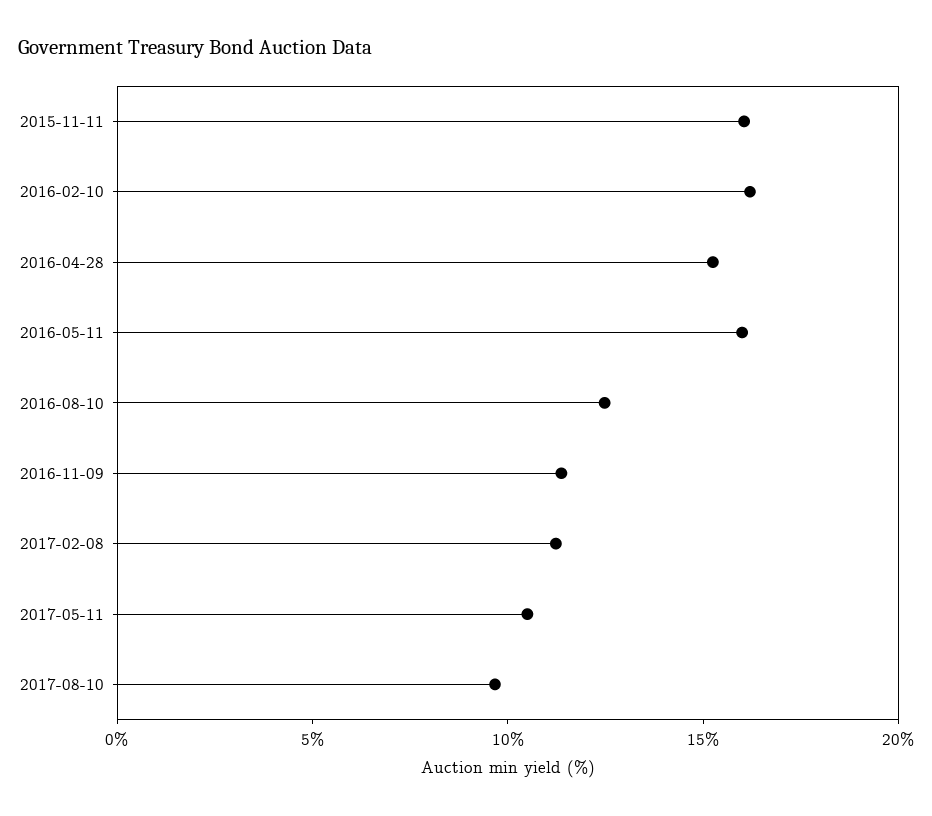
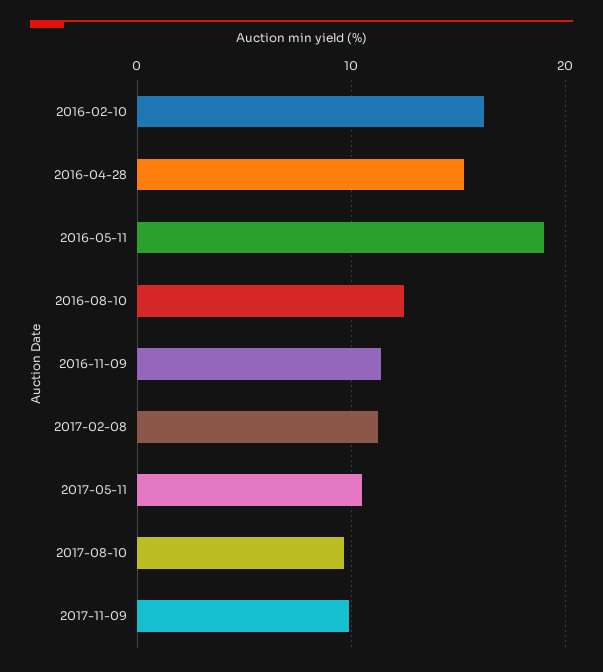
2015-11-11: 16 -> none
2016-05-11: 16 -> 19
2017-11-09: none -> 10

